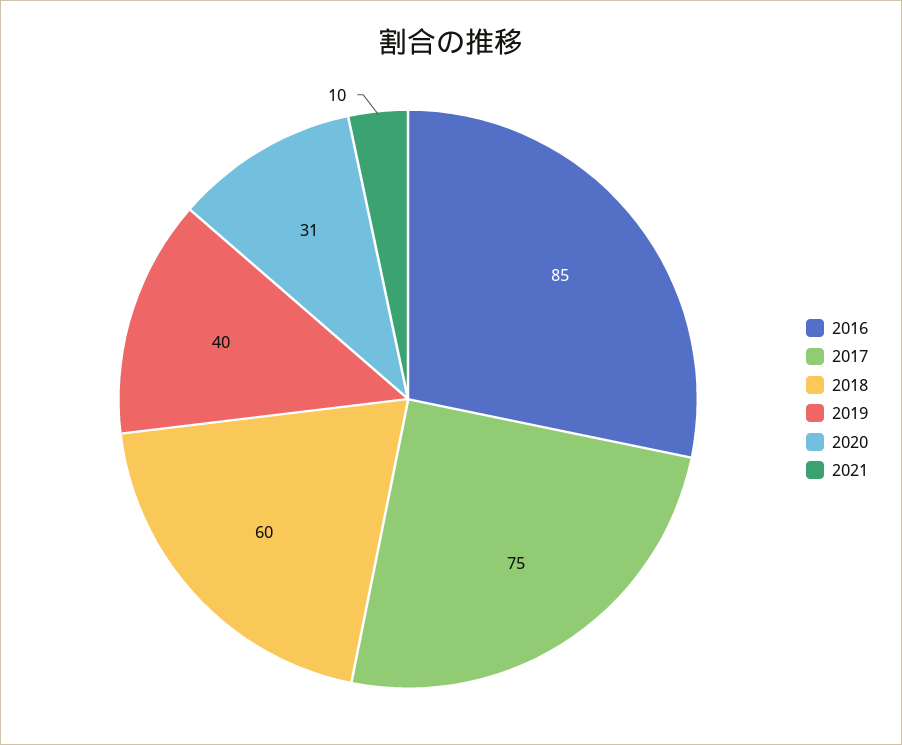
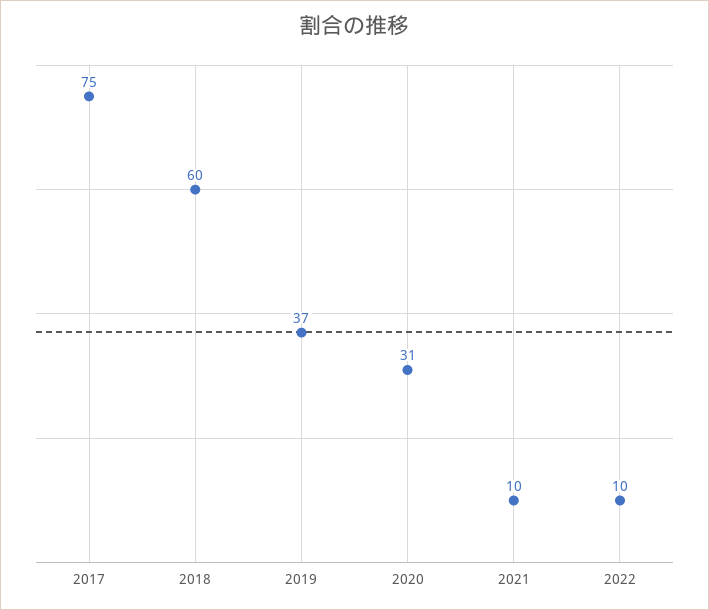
2016: 85 -> none
2019: 40 -> 37
2022: none -> 10

